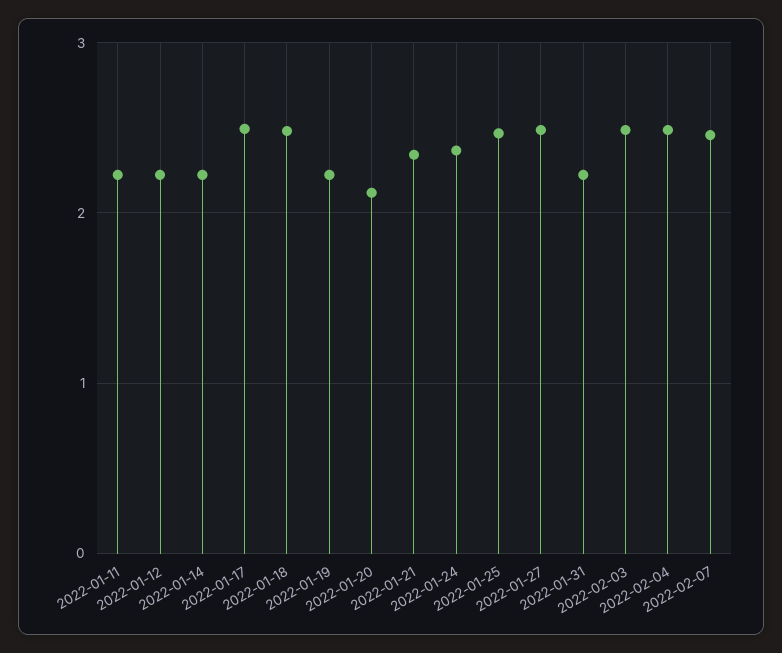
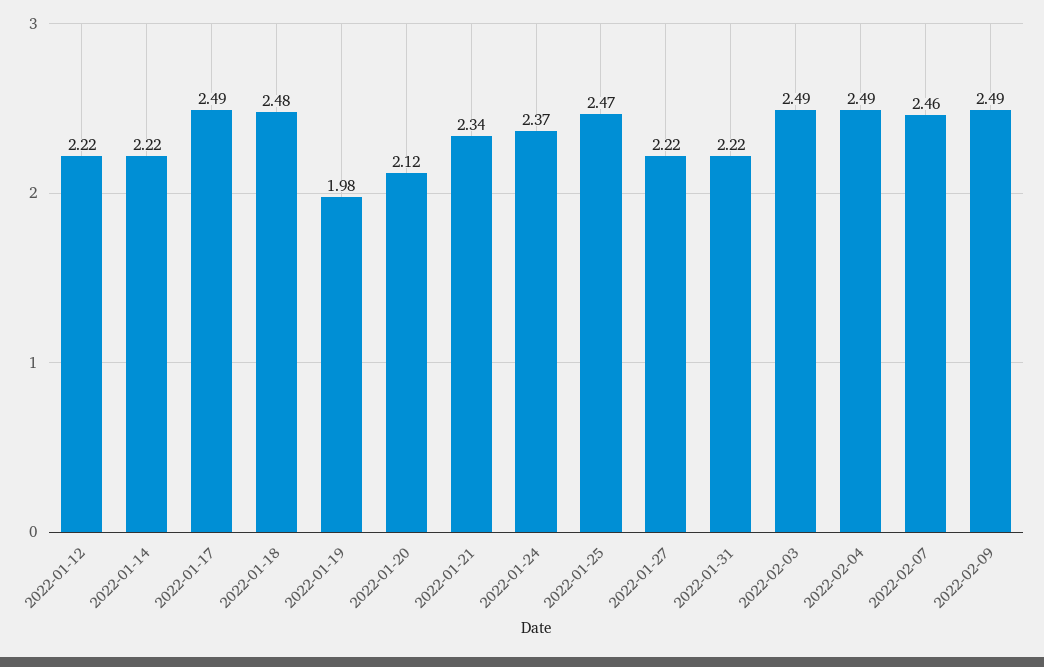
2022-01-11: 2.2 -> none
2022-01-19: 2.2 -> 1.98
2022-01-27: 2.5 -> 2.22
2022-02-09: none -> 2.49

